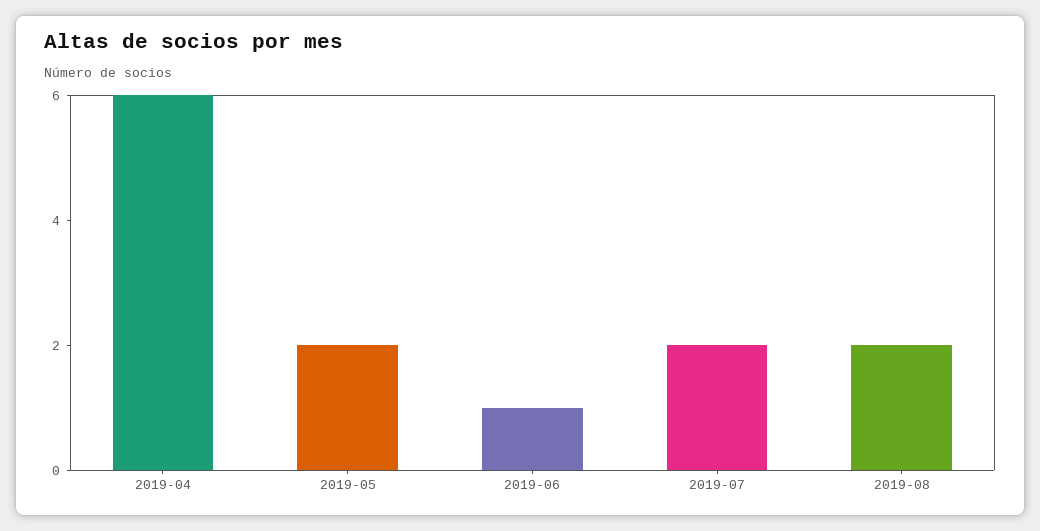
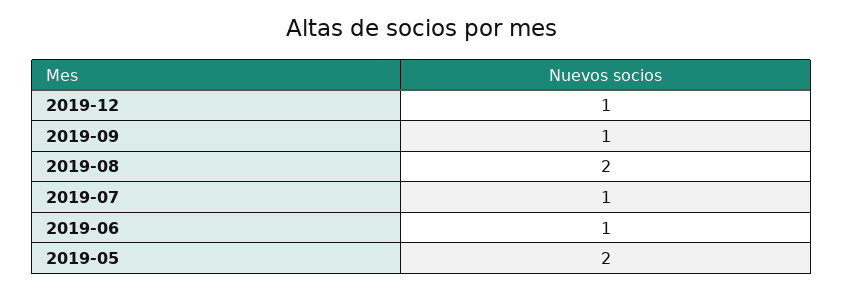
2019-04: 6 -> none
2019-07: 2 -> 1
2019-12: none -> 1
2019-09: none -> 1

